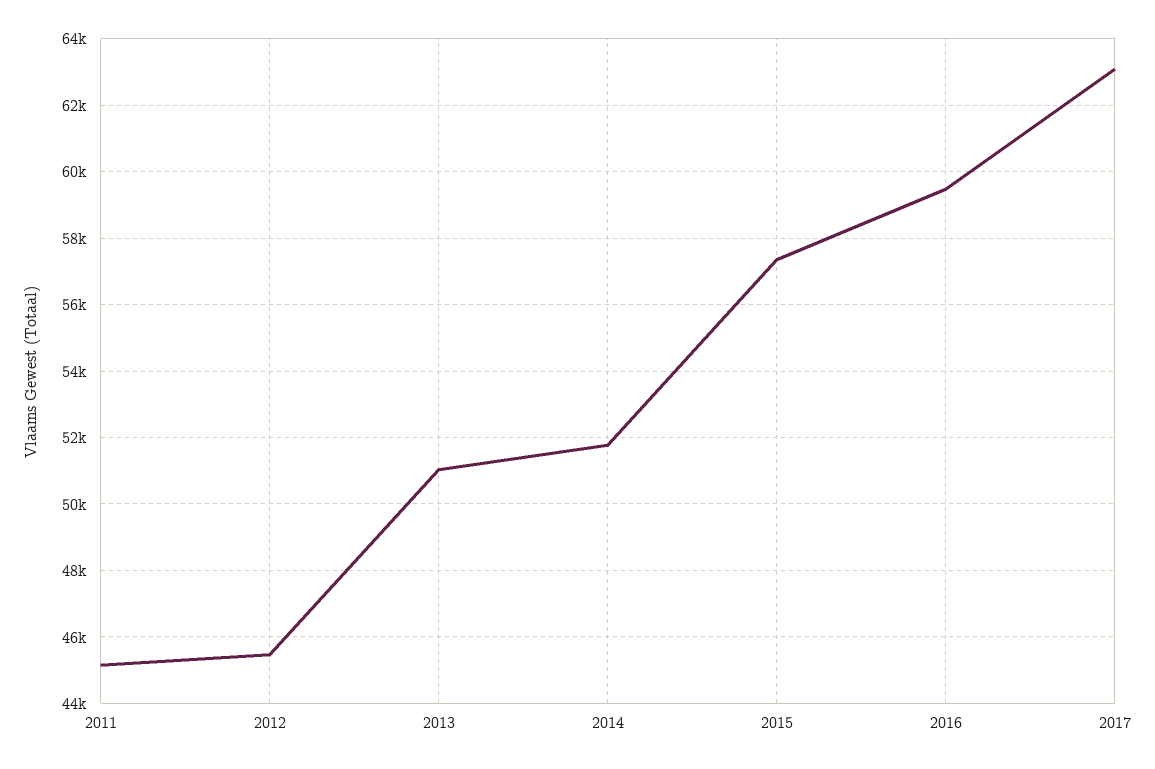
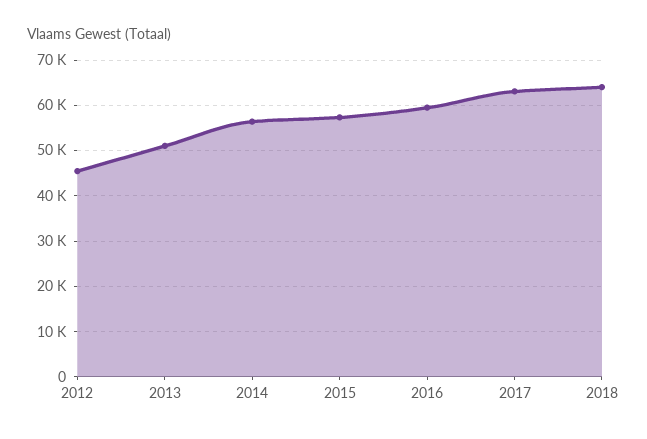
2011: 45200 -> none
2014: 51800 -> 56000
2018: none -> 64000

